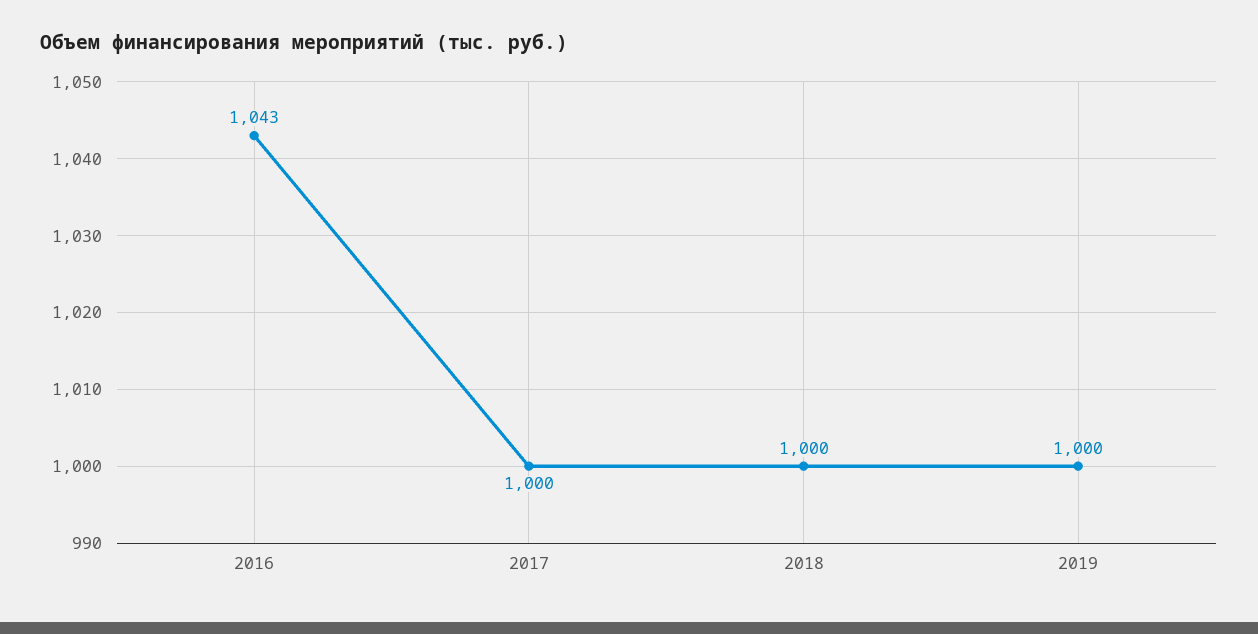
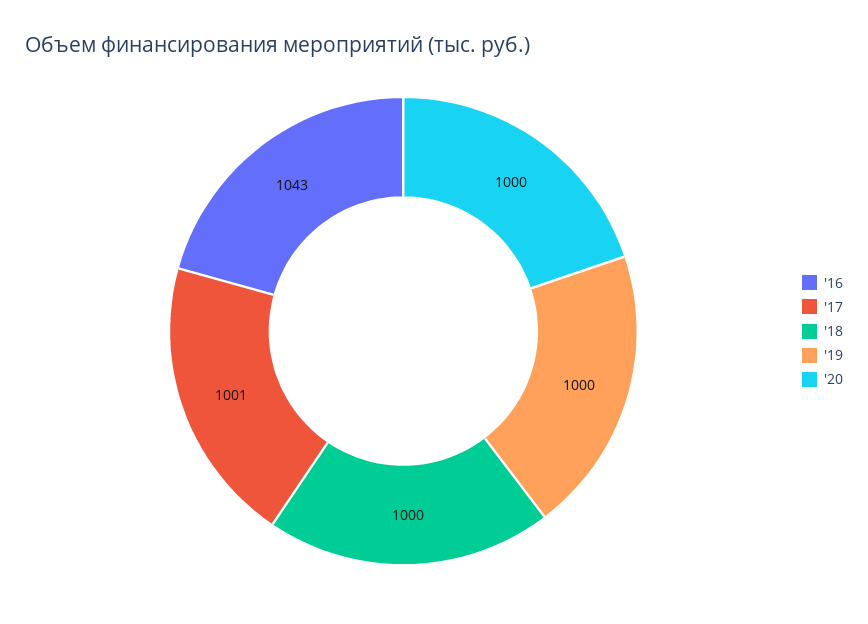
2017: 1000 -> 1001
'20: none -> 1000

